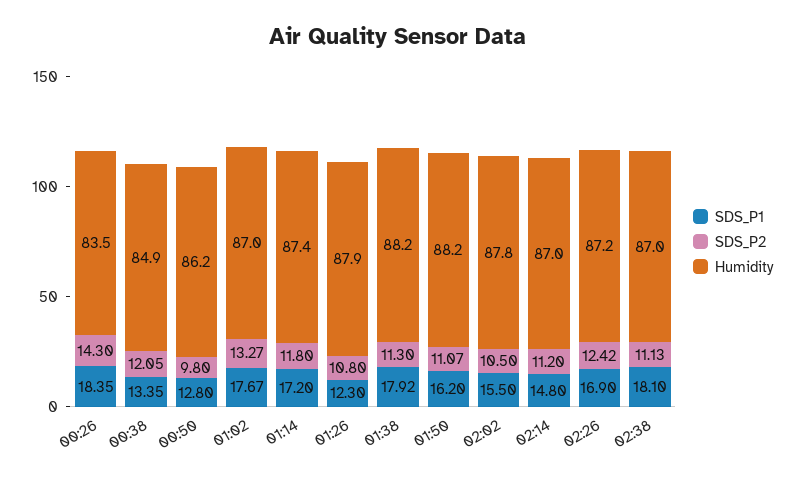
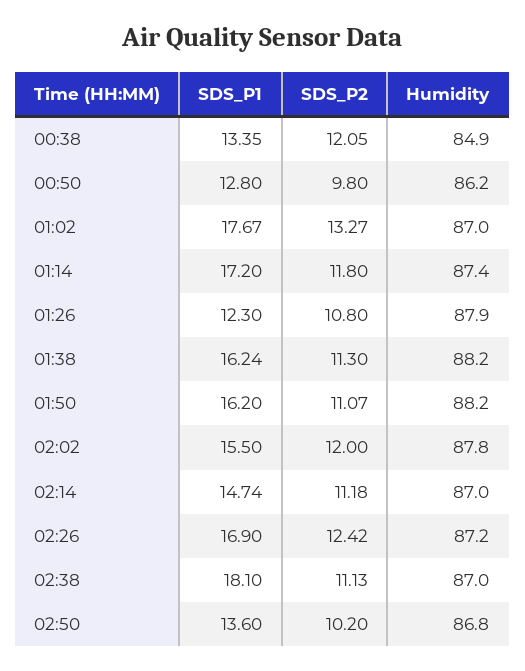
SDS_P1, 00:26: 18.35 -> none
SDS_P2, 00:26: 14.3 -> none
Humidity, 00:26: 83.5 -> none
SDS_P1, 01:38: 17.92 -> 16.24
SDS_P2, 02:02: 10.5 -> 12
SDS_P1, 02:14: 14.8 -> 14.74
SDS_P2, 02:14: 11.2 -> 11.18
SDS_P1, 02:50: none -> 13.6
SDS_P2, 02:50: none -> 10.2
Humidity, 02:50: none -> 86.8

